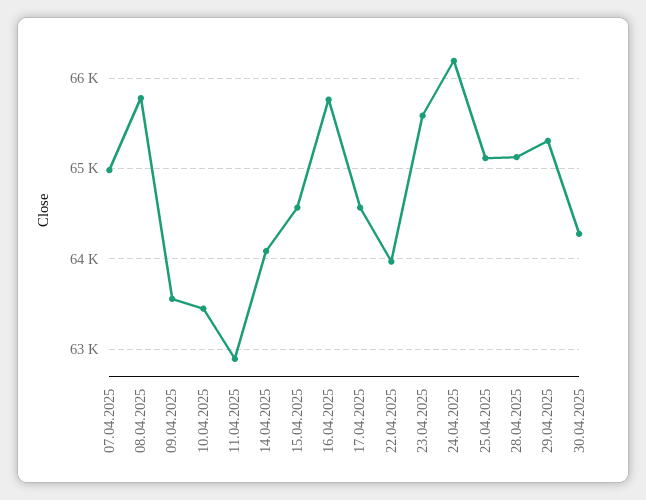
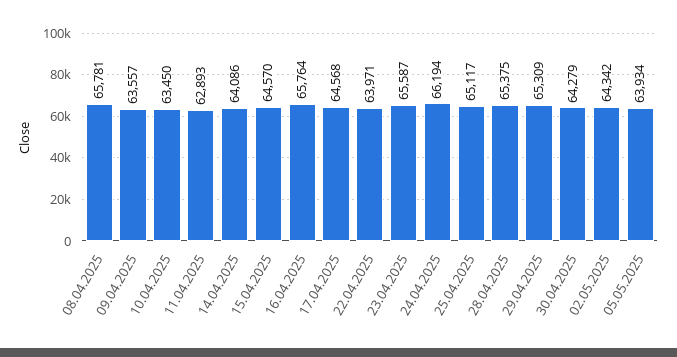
07.04.2025: 65000 -> none
28.04.2025: 65100 -> 65375
02.05.2025: none -> 64342
05.05.2025: none -> 63934

